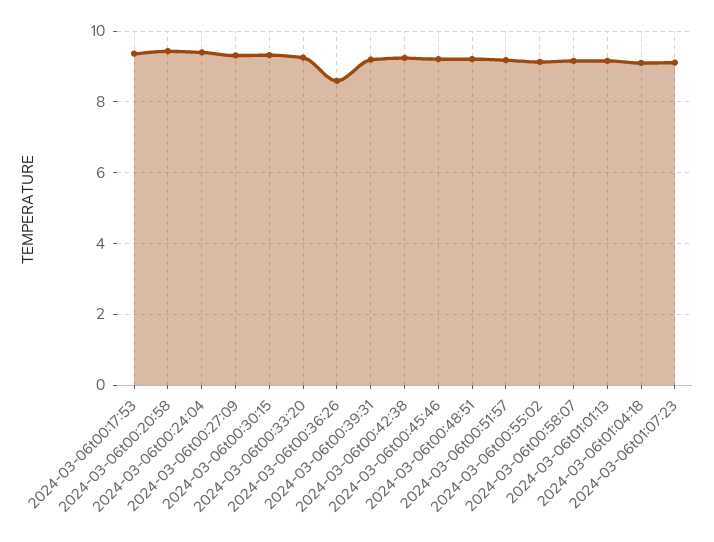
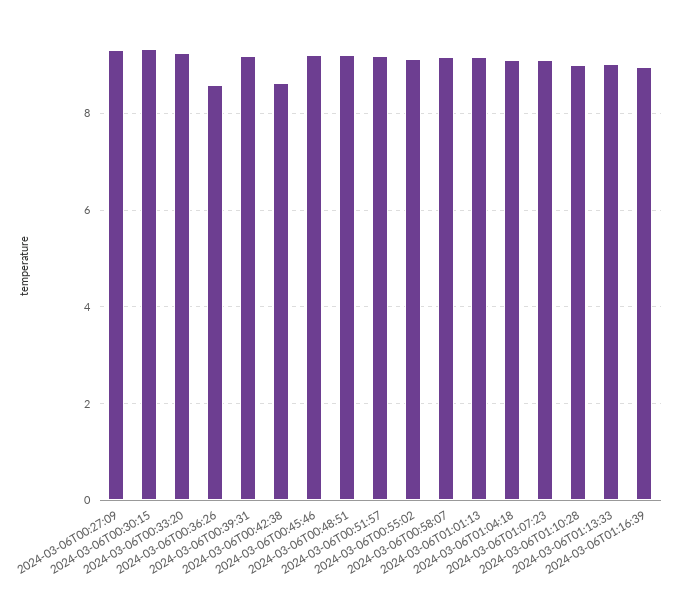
2024-03-06t00:17:53: 9.4 -> none
2024-03-06t00:20:58: 9.4 -> none
2024-03-06t00:24:04: 9.4 -> none
2024-03-06t00:42:38: 9.2 -> 8.6
2024-03-06T01:10:28: none -> 9
2024-03-06T01:13:33: none -> 9
2024-03-06T01:16:39: none -> 9

